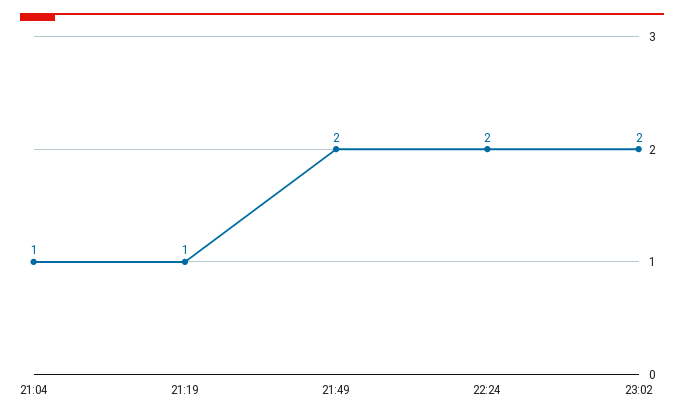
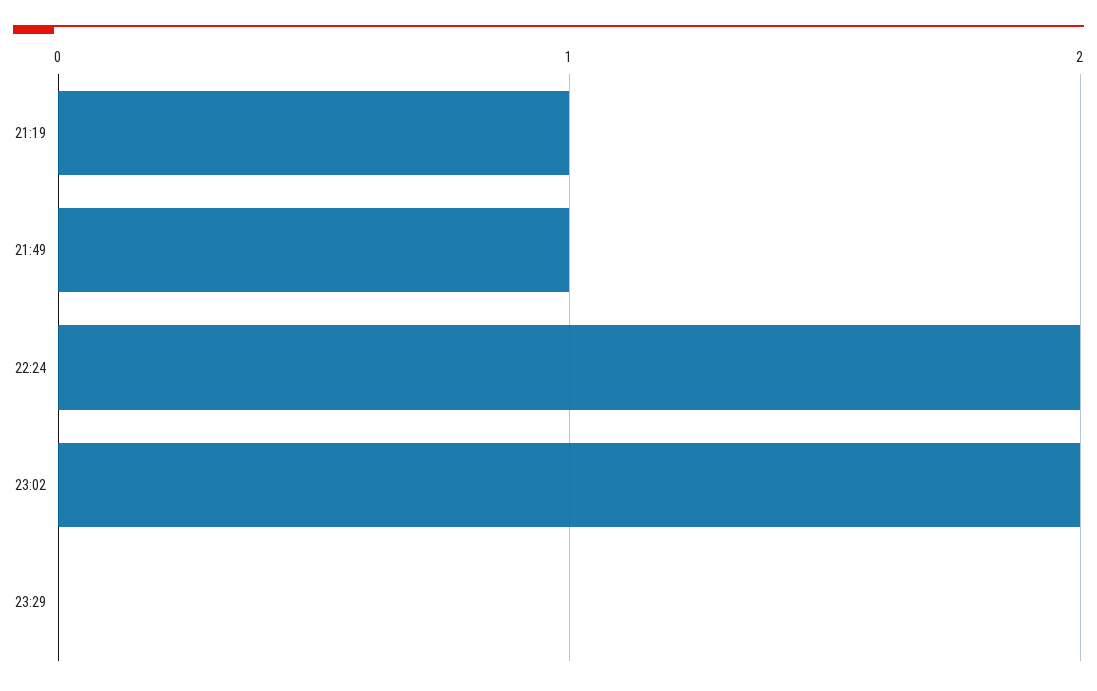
21:04: 1 -> none
21:49: 2 -> 1
23:29: none -> 0

